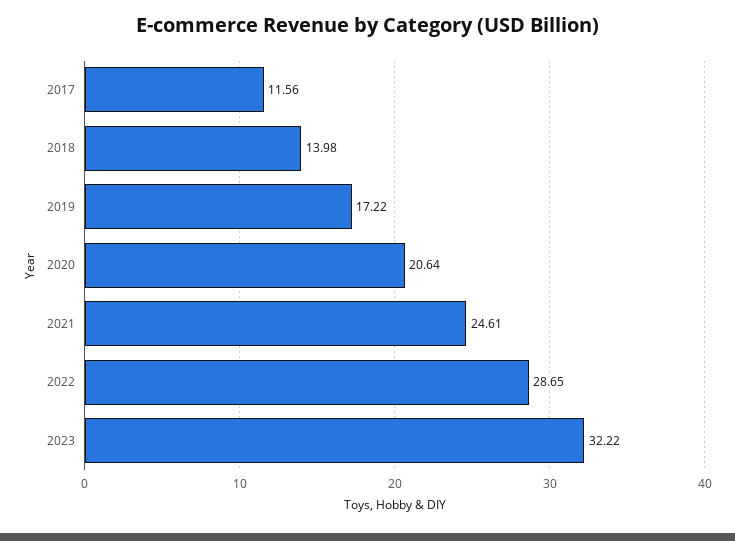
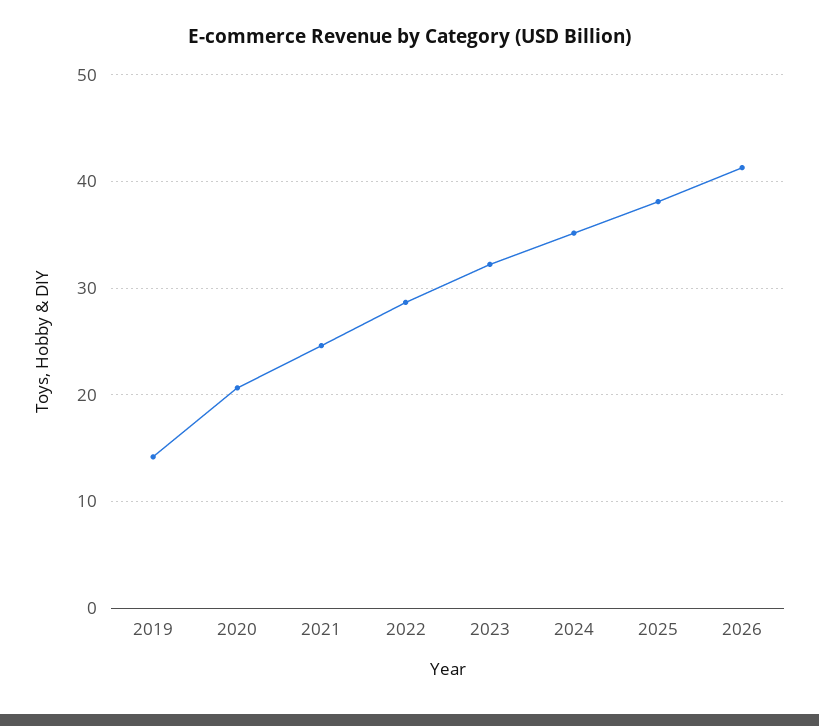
2017: 11.56 -> none
2018: 13.98 -> none
2019: 17.22 -> 14
2024: none -> 35
2025: none -> 38
2026: none -> 41

